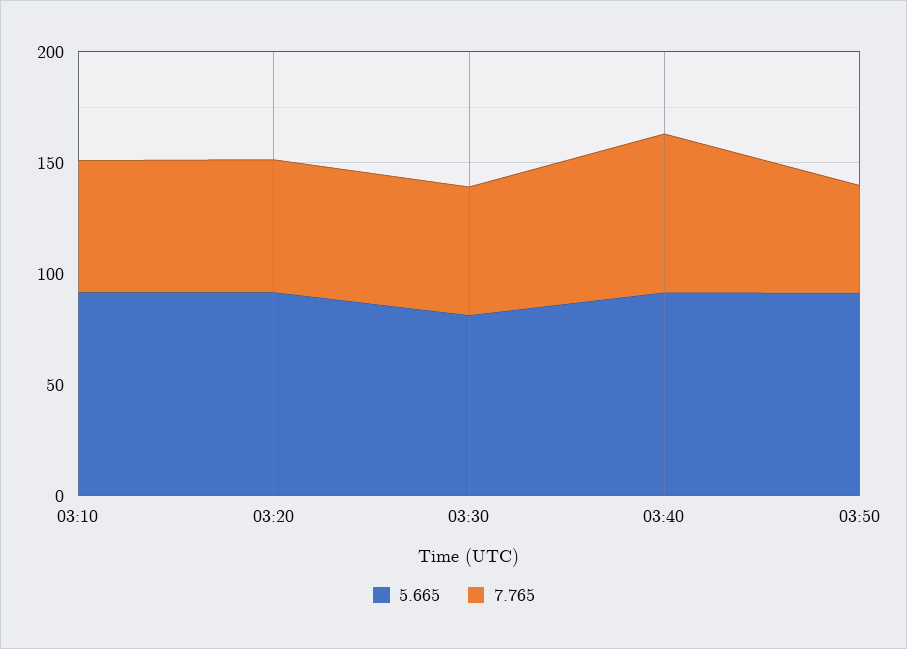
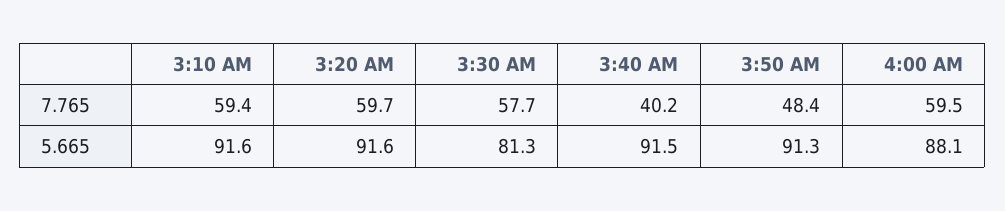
7.765, 03:40: 70 -> 40.2
7.765, 4:00 AM: none -> 59.5
5.665, 4:00 AM: none -> 88.1

